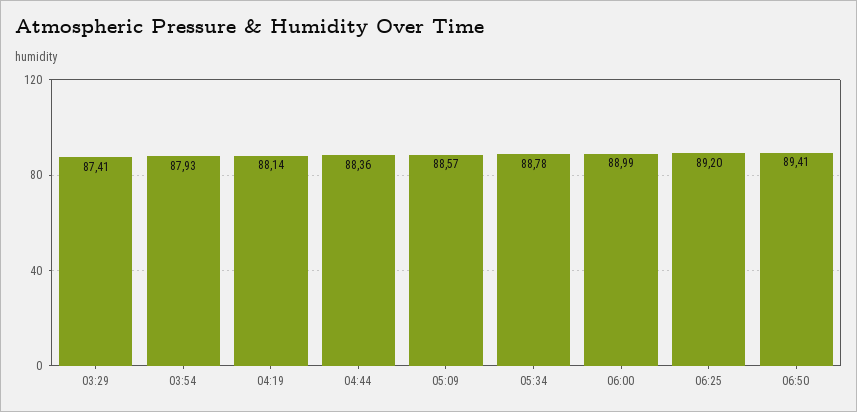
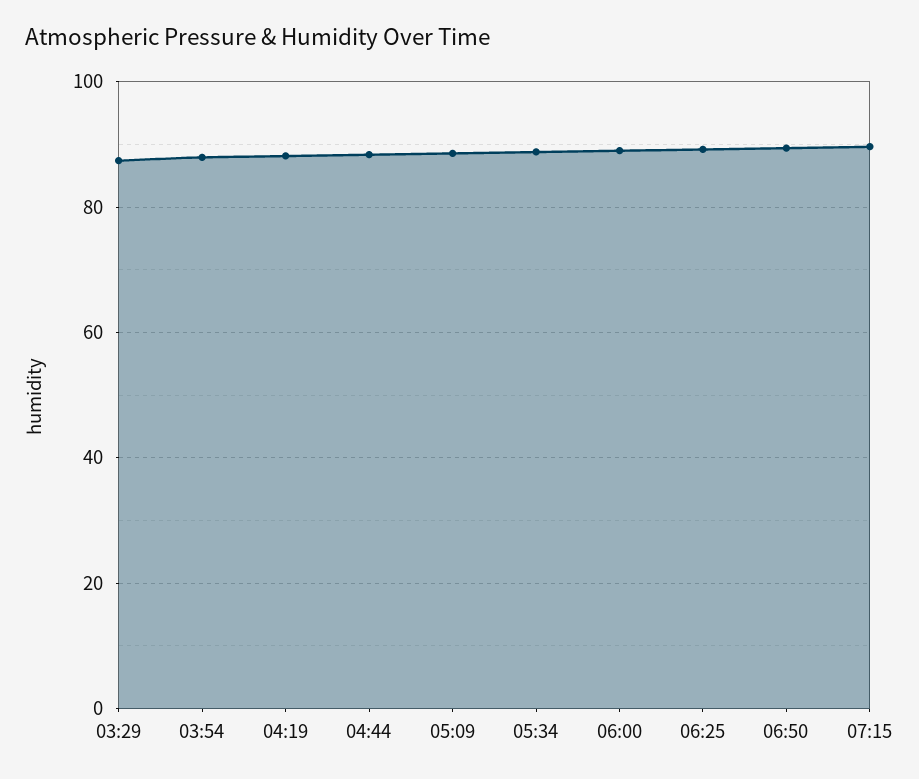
07:15: none -> 90

